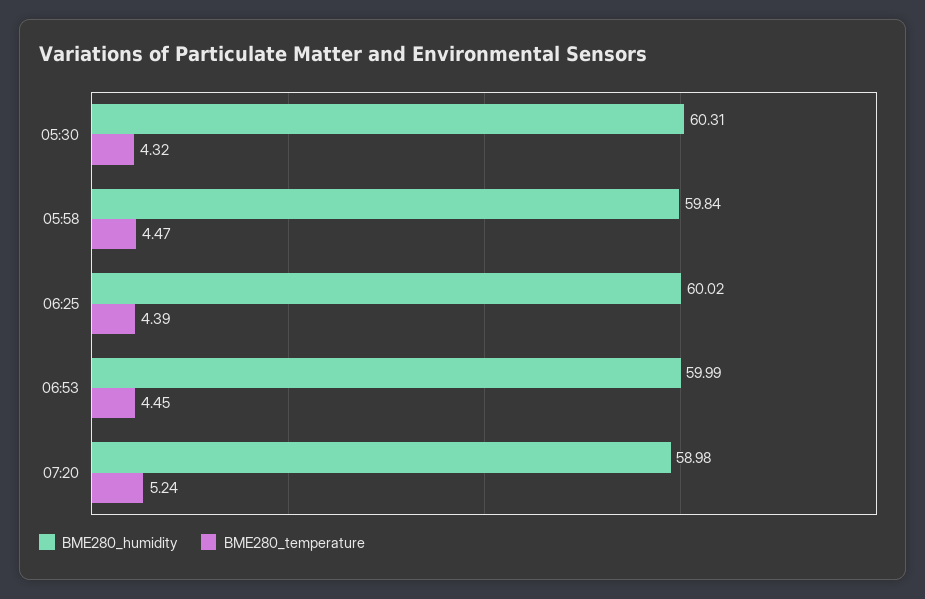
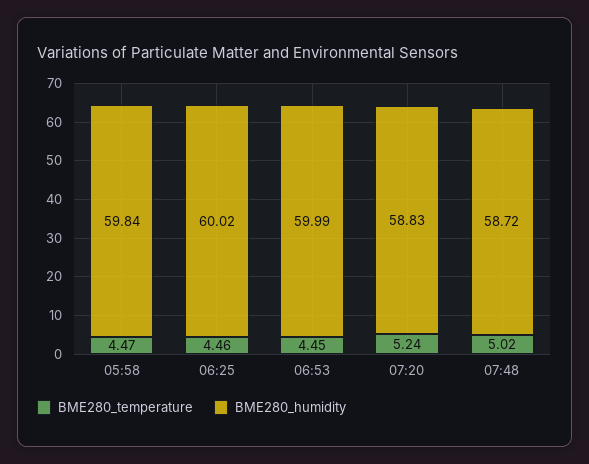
BME280_humidity, 05:30: 60.31 -> none
BME280_temperature, 05:30: 4.32 -> none
BME280_temperature, 06:25: 4.39 -> 4.46
BME280_humidity, 07:20: 58.98 -> 58.83
BME280_temperature, 07:48: none -> 5.02
BME280_humidity, 07:48: none -> 58.72

